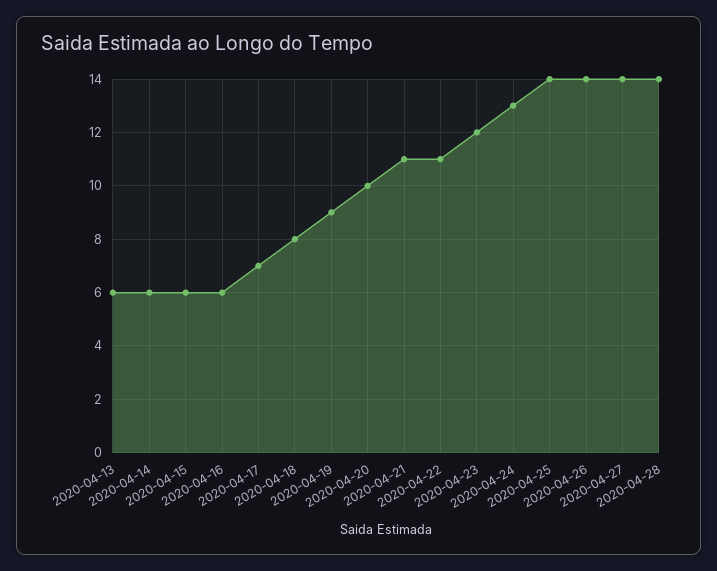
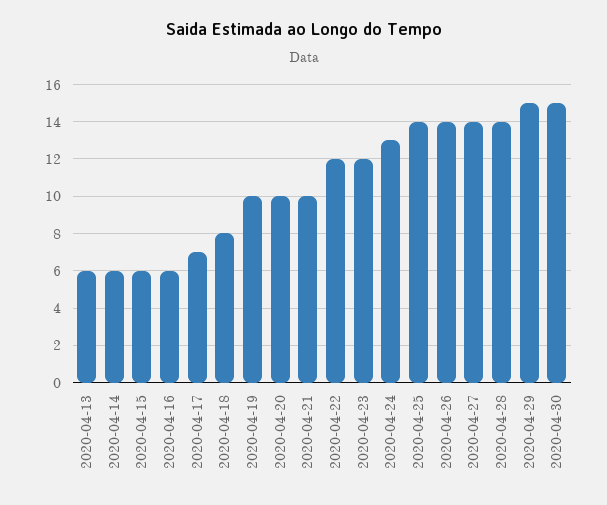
2020-04-19: 9 -> 10
2020-04-21: 11 -> 10
2020-04-22: 11 -> 12
2020-04-29: none -> 15
2020-04-30: none -> 15

